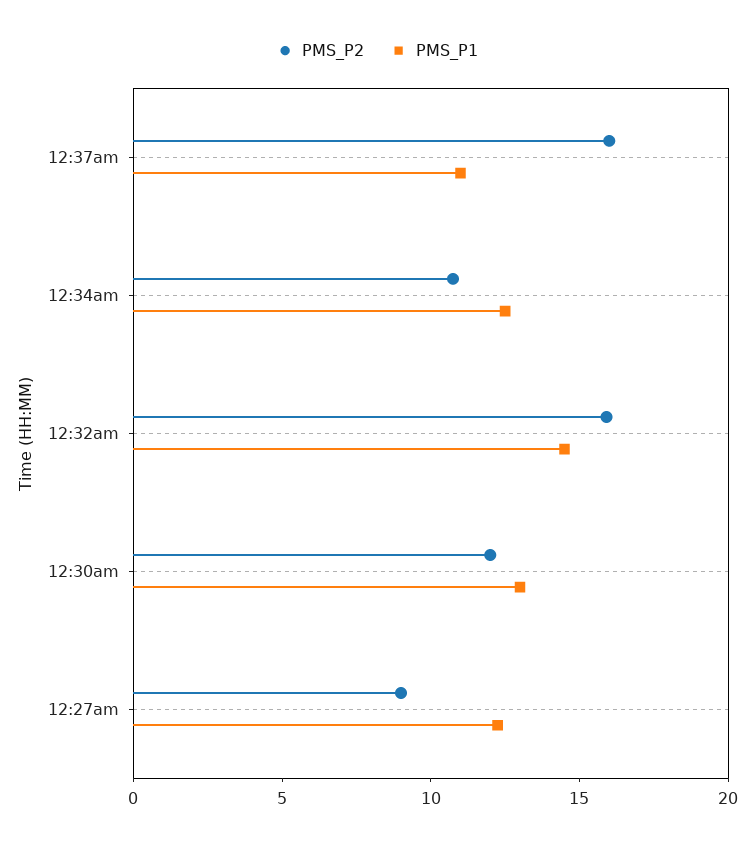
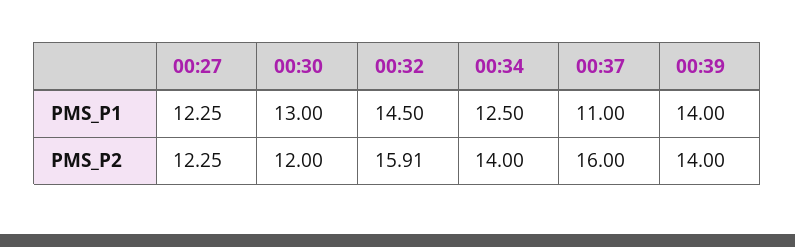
PMS_P2, 12:34am: 11 -> 14
PMS_P2, 12:27am: 9 -> 12.25
PMS_P1, 00:39: none -> 14
PMS_P2, 00:39: none -> 14

